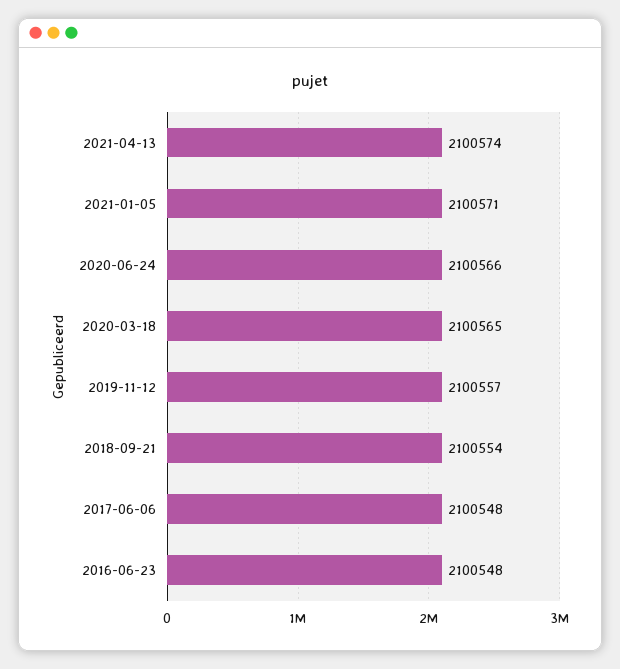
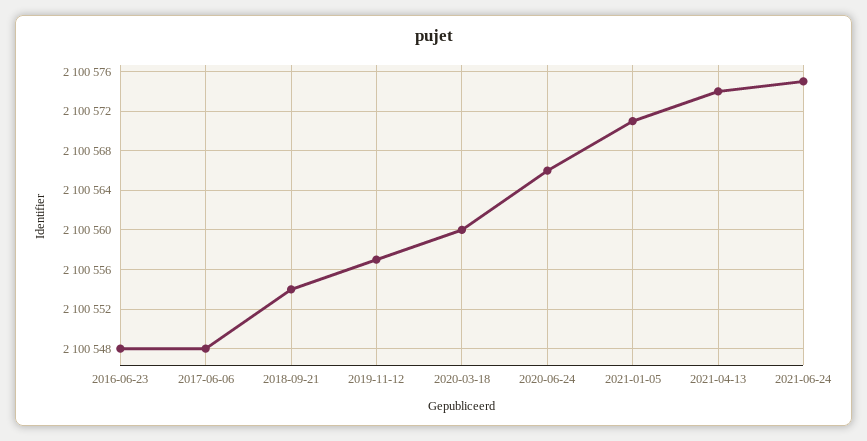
2020-03-18: 2100565 -> 2100560
2021-06-24: none -> 2100575

